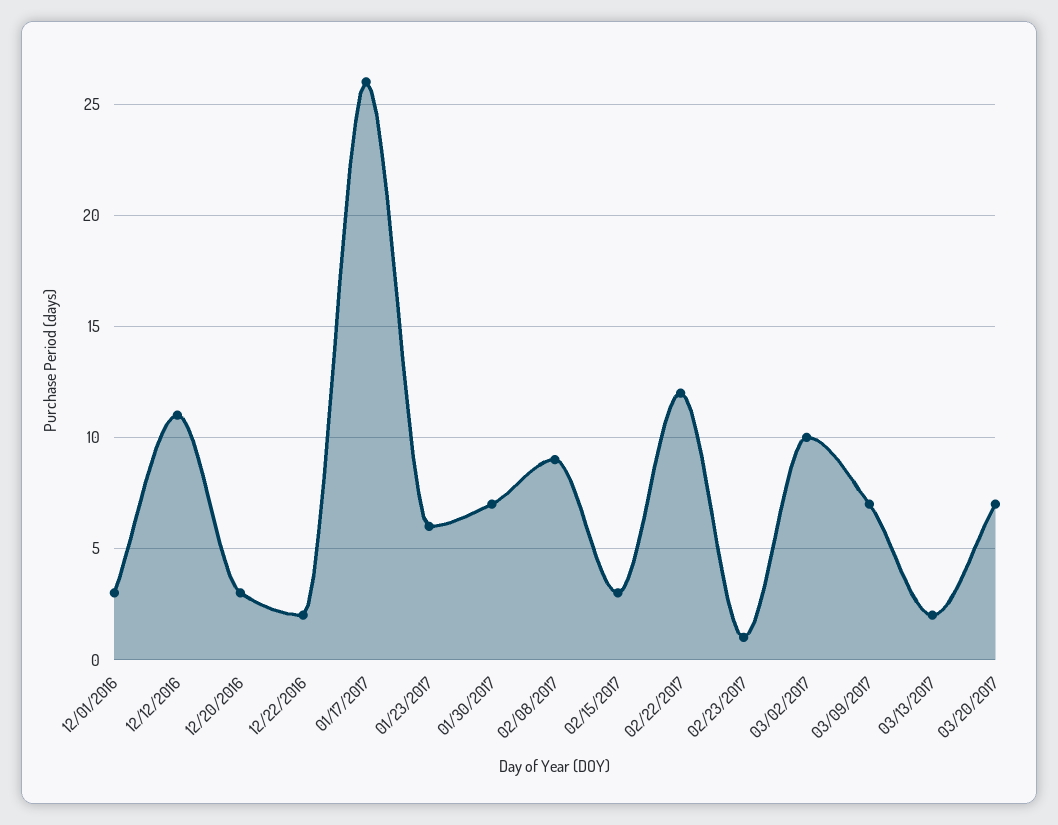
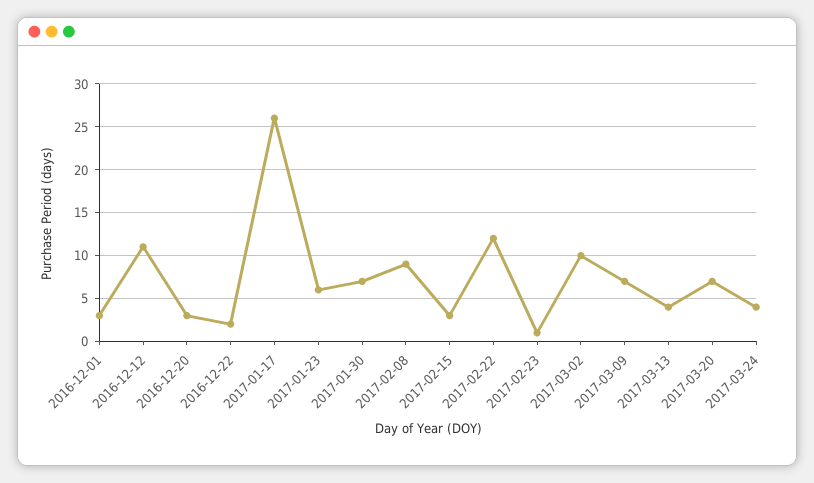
03/13/2017: 2 -> 4
2017-03-24: none -> 4

